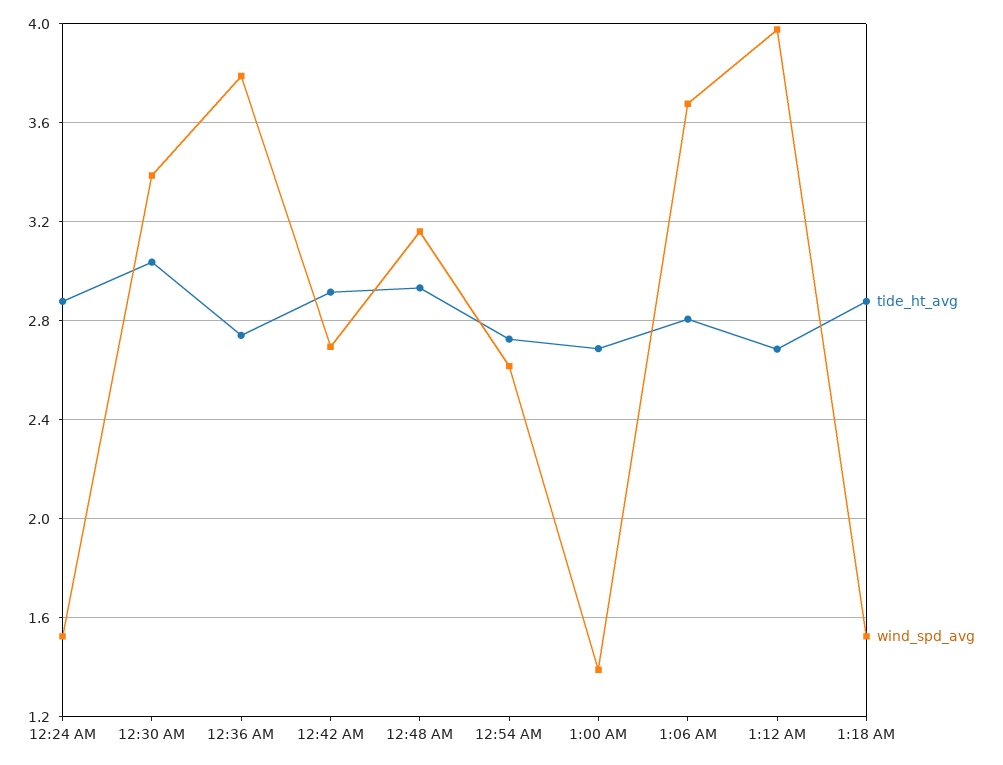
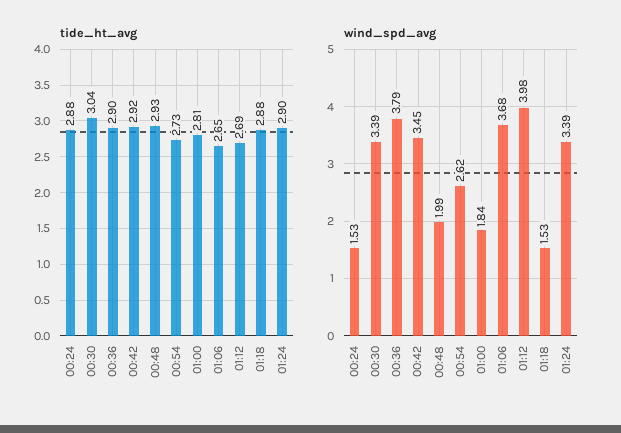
tide_ht_avg, 12:36 AM: 2.75 -> 2.9
wind_spd_avg, 12:42 AM: 2.7 -> 3.45
wind_spd_avg, 12:48 AM: 3.15 -> 1.99
tide_ht_avg, 1:00 AM: 2.7 -> 2.81
wind_spd_avg, 1:00 AM: 1.4 -> 1.84
tide_ht_avg, 1:06 AM: 2.8 -> 2.65
tide_ht_avg, 01:24: none -> 2.9
wind_spd_avg, 01:24: none -> 3.39

